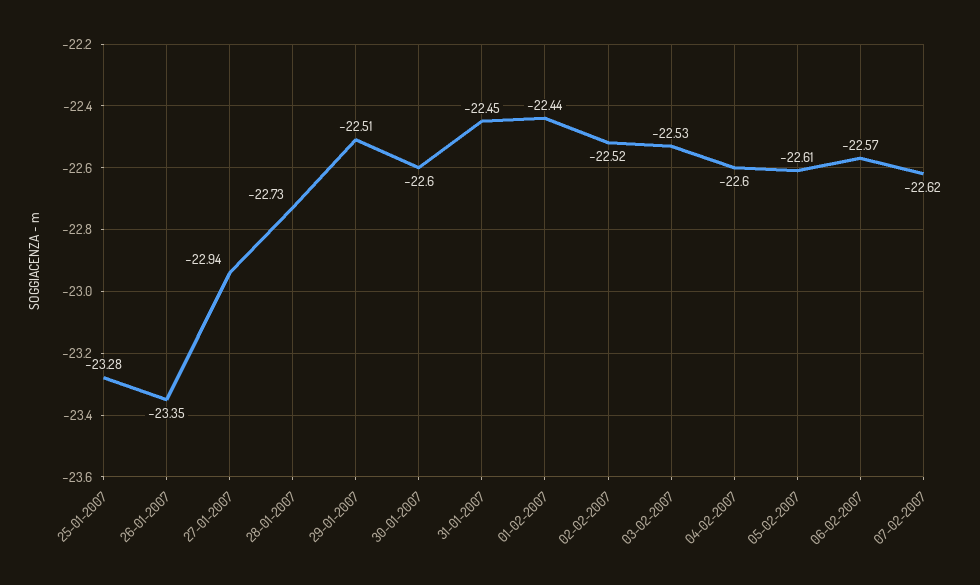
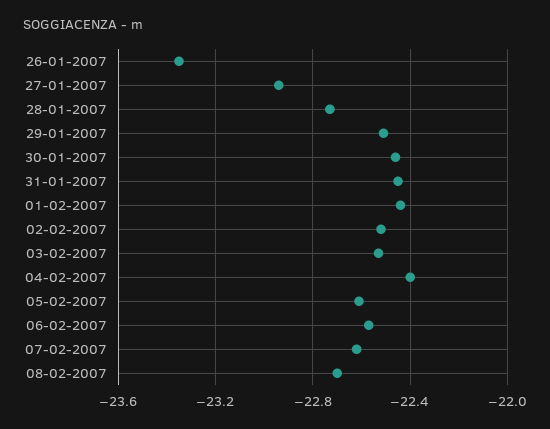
25-01-2007: -23.28 -> none
30-01-2007: -22.6 -> -22.45
04-02-2007: -22.6 -> -22.4
08-02-2007: none -> -22.7

